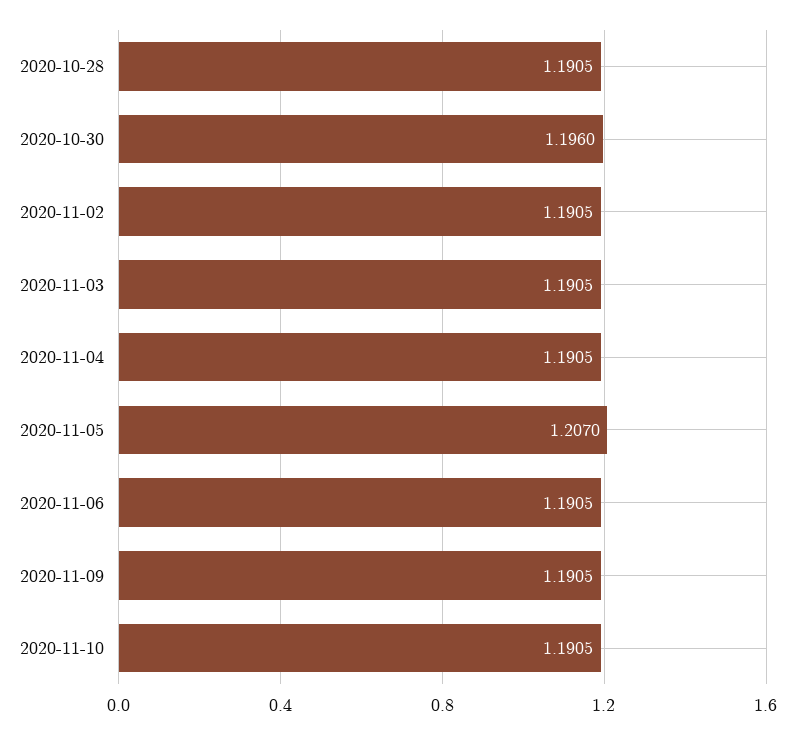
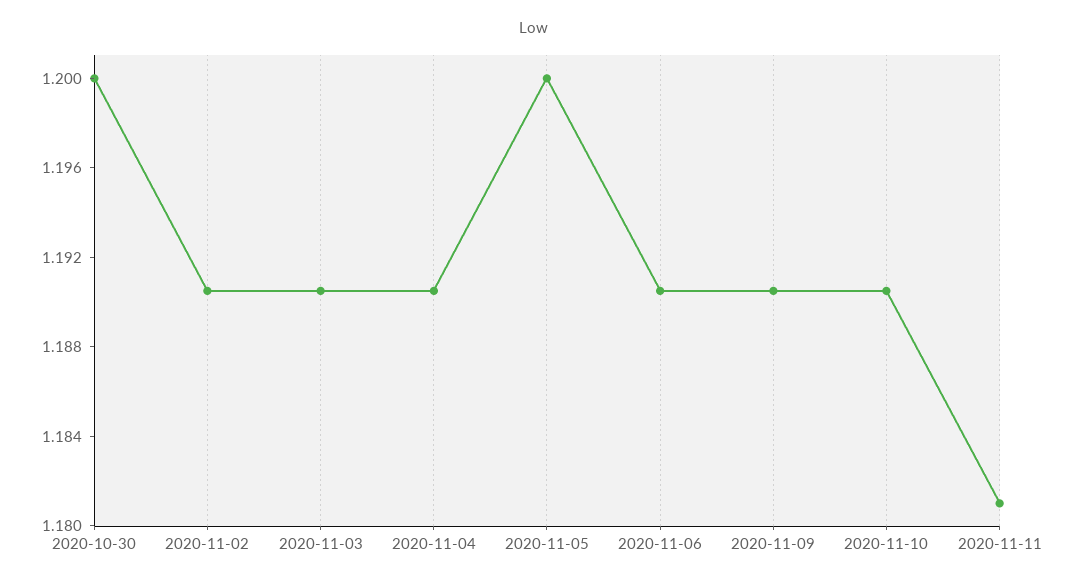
2020-10-28: 1.1905 -> none
2020-10-30: 1.196 -> 1.2
2020-11-05: 1.207 -> 1.2
2020-11-11: none -> 1.181

